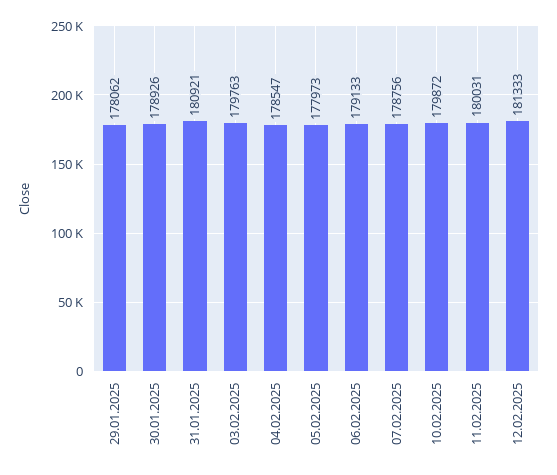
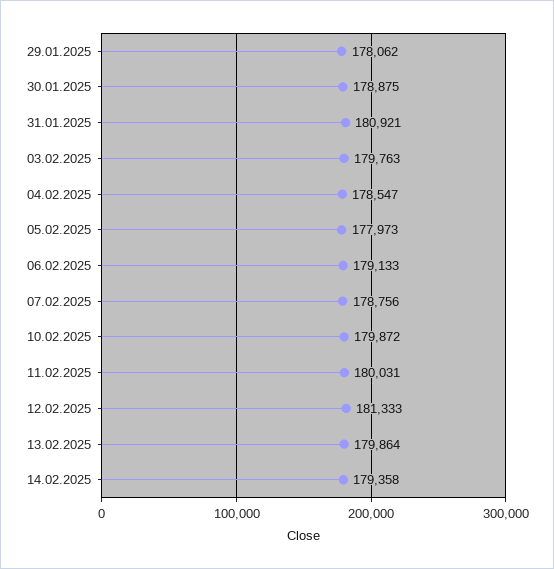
30.01.2025: 178926 -> 178875
13.02.2025: none -> 179864
14.02.2025: none -> 179358

